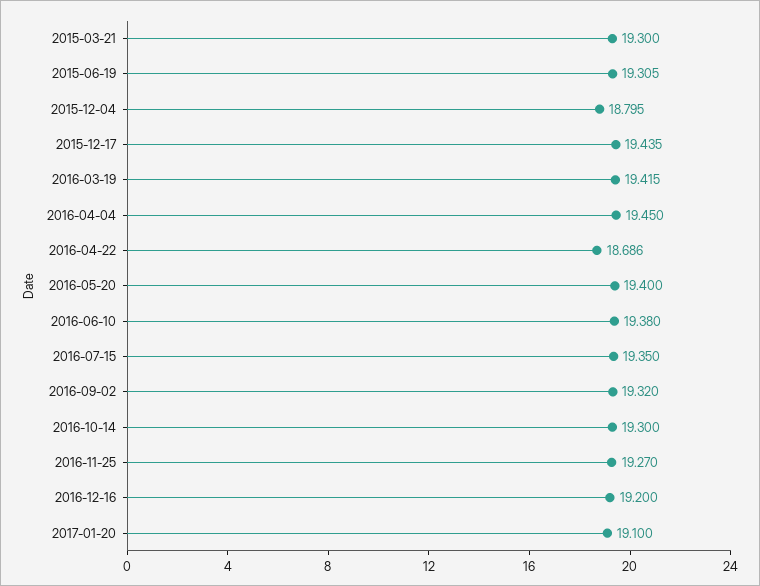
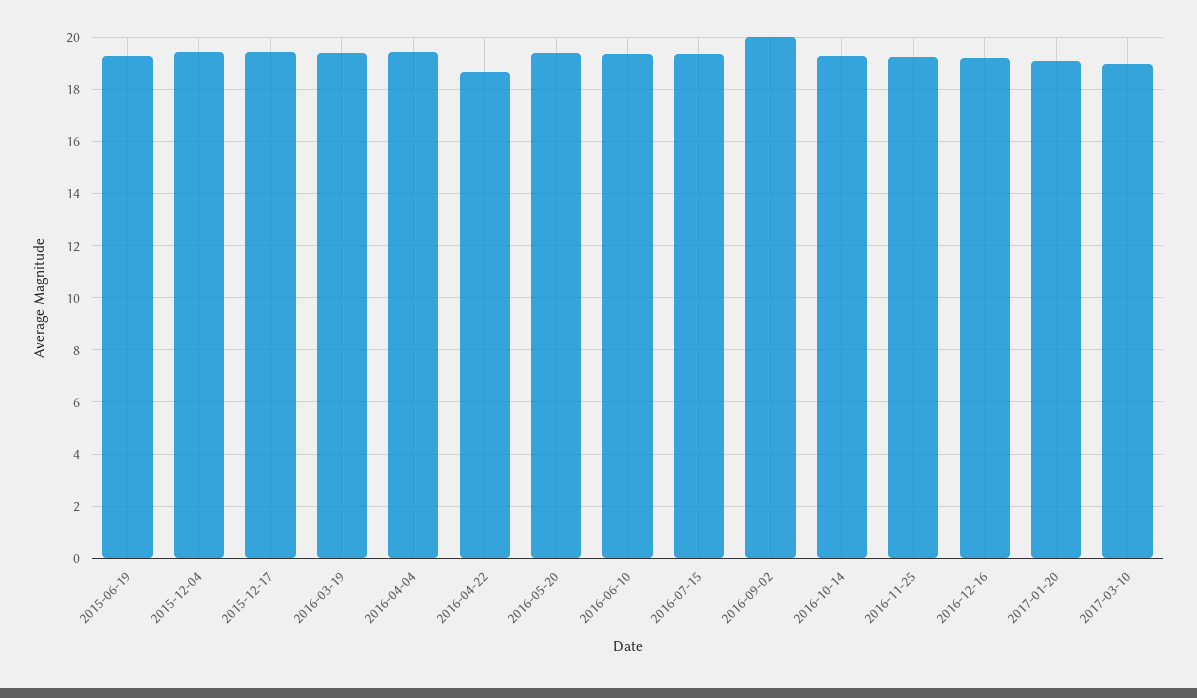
2015-03-21: 19.3 -> none
2015-12-04: 18.795 -> 19.5
2016-09-02: 19.32 -> 20
2017-03-10: none -> 19

